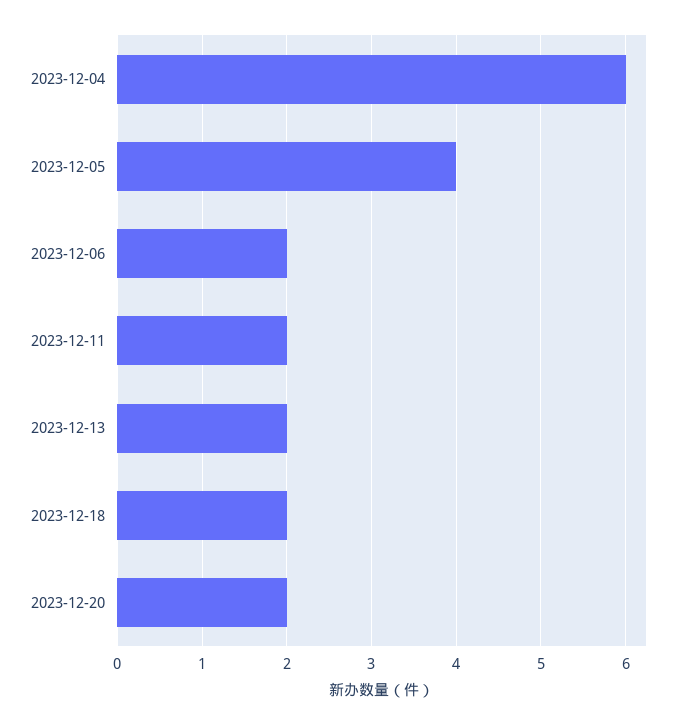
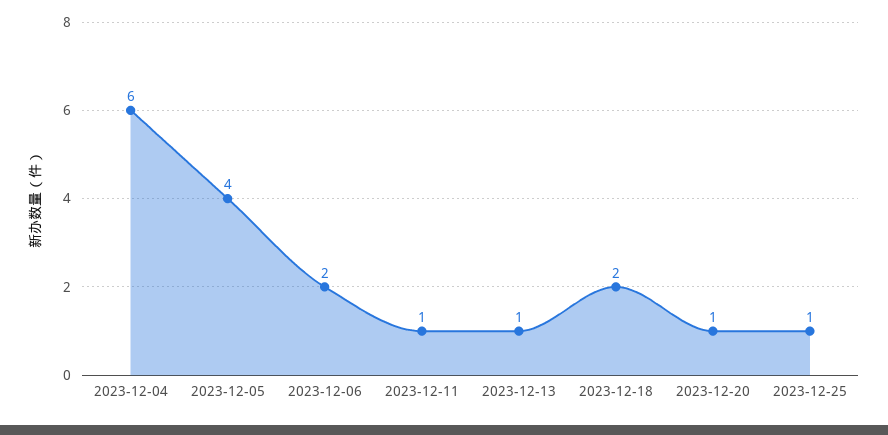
2023-12-11: 2 -> 1
2023-12-13: 2 -> 1
2023-12-20: 2 -> 1
2023-12-25: none -> 1

